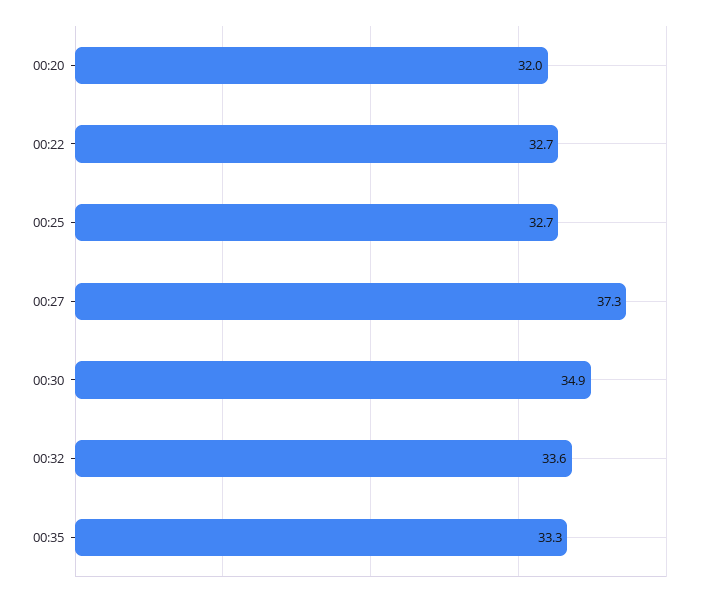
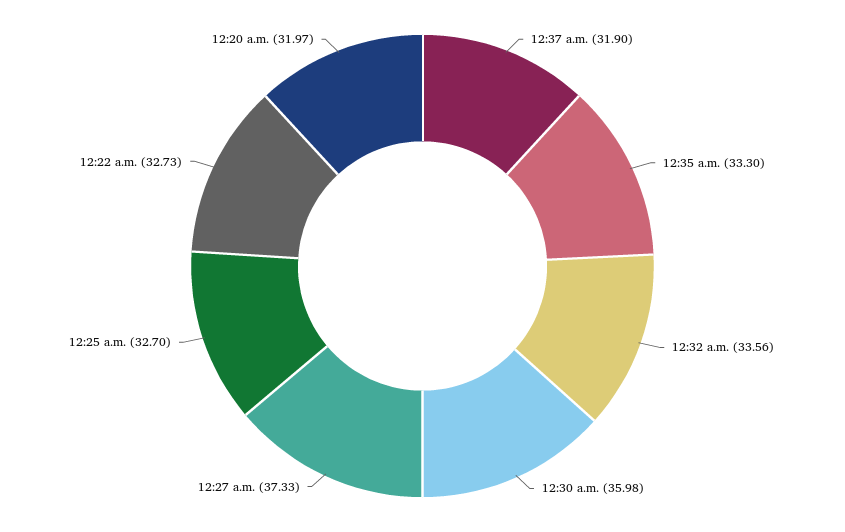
00:30: 34.9 -> 35.98
12:37 a.m.: none -> 31.9

